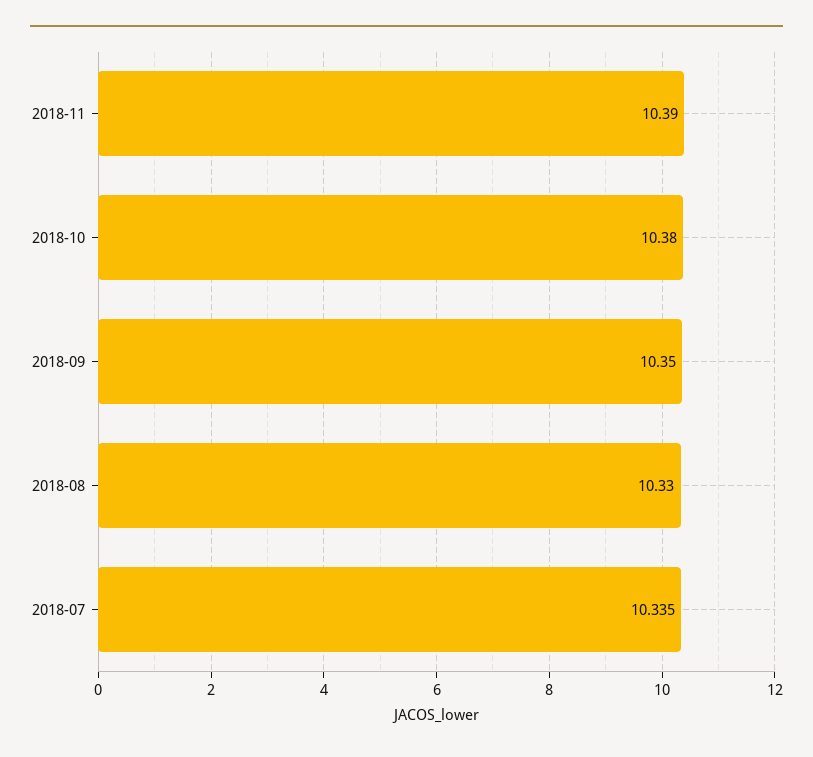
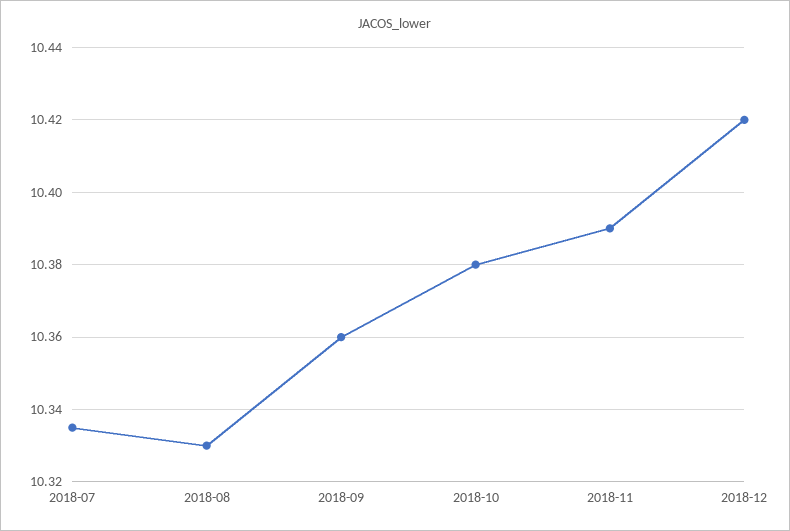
2018-09: 10.35 -> 10.36
2018-12: none -> 10.42

